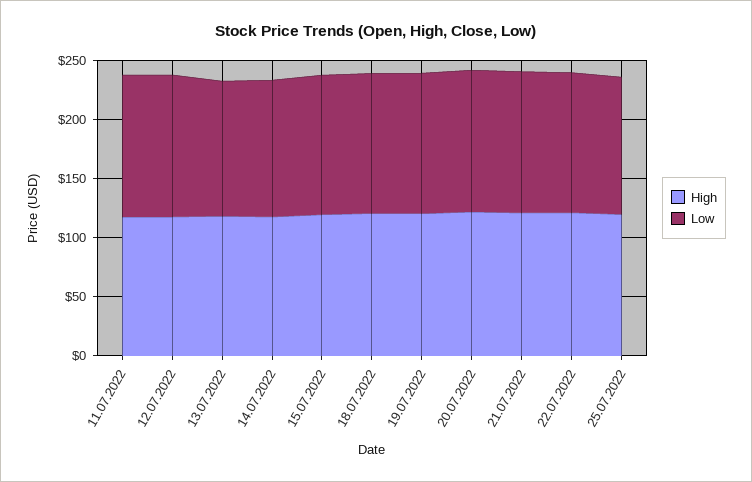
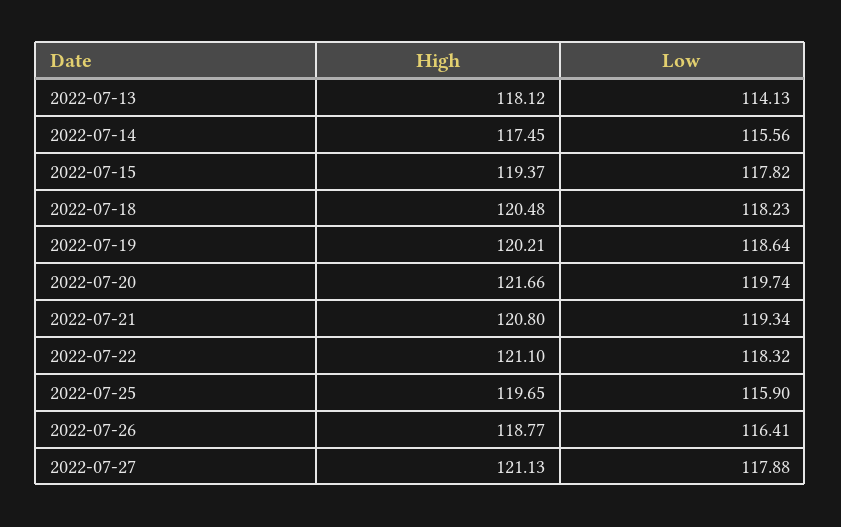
High, 11.07.2022: 120 -> none
Low, 11.07.2022: 120 -> none
High, 12.07.2022: 120 -> none
Low, 12.07.2022: 120 -> none
High, 2022-07-26: none -> 118.77
Low, 2022-07-26: none -> 116.41
High, 2022-07-27: none -> 121.13
Low, 2022-07-27: none -> 117.88

